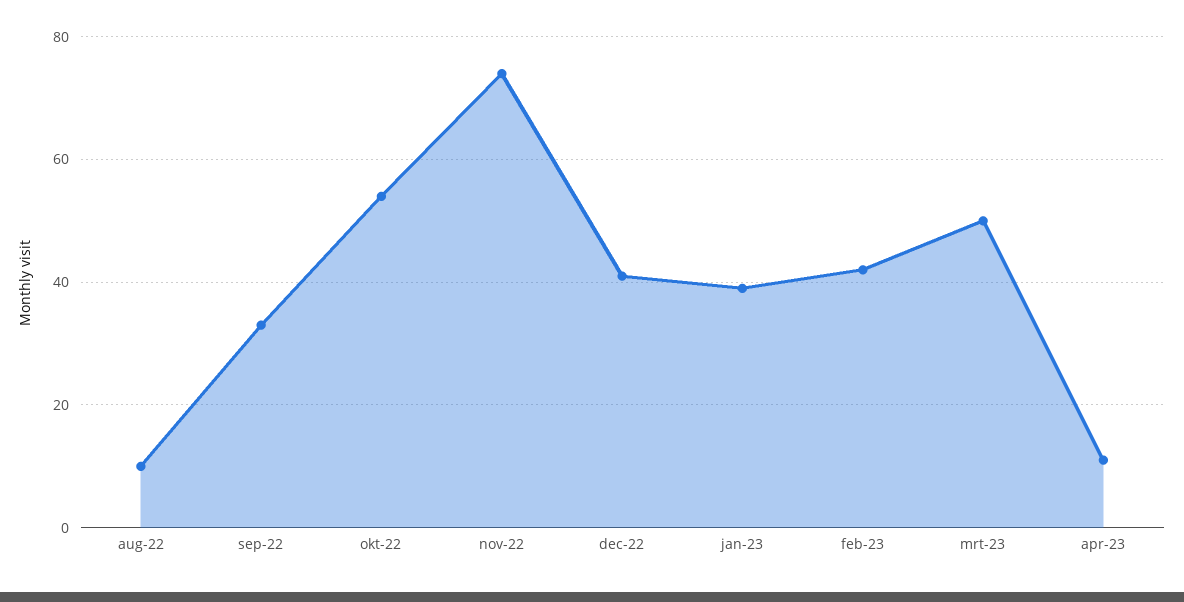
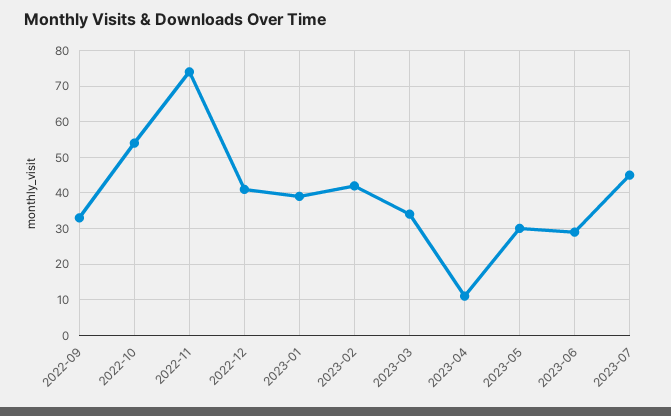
aug-22: 10 -> none
mrt-23: 50 -> 35
2023-05: none -> 30
2023-06: none -> 30
2023-07: none -> 45

